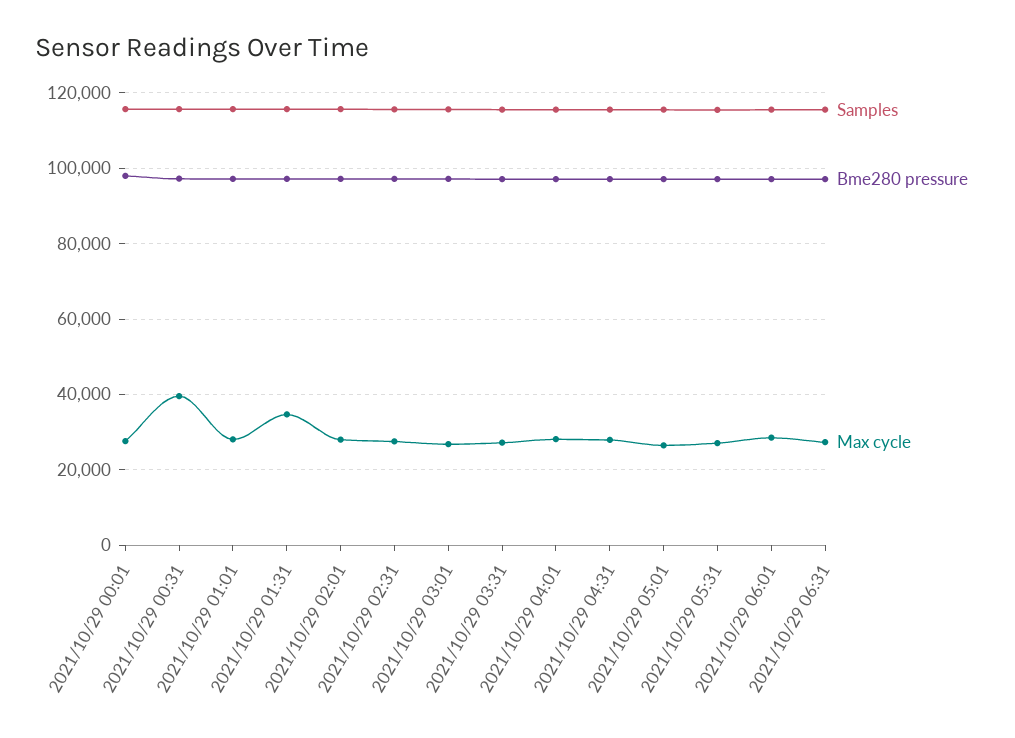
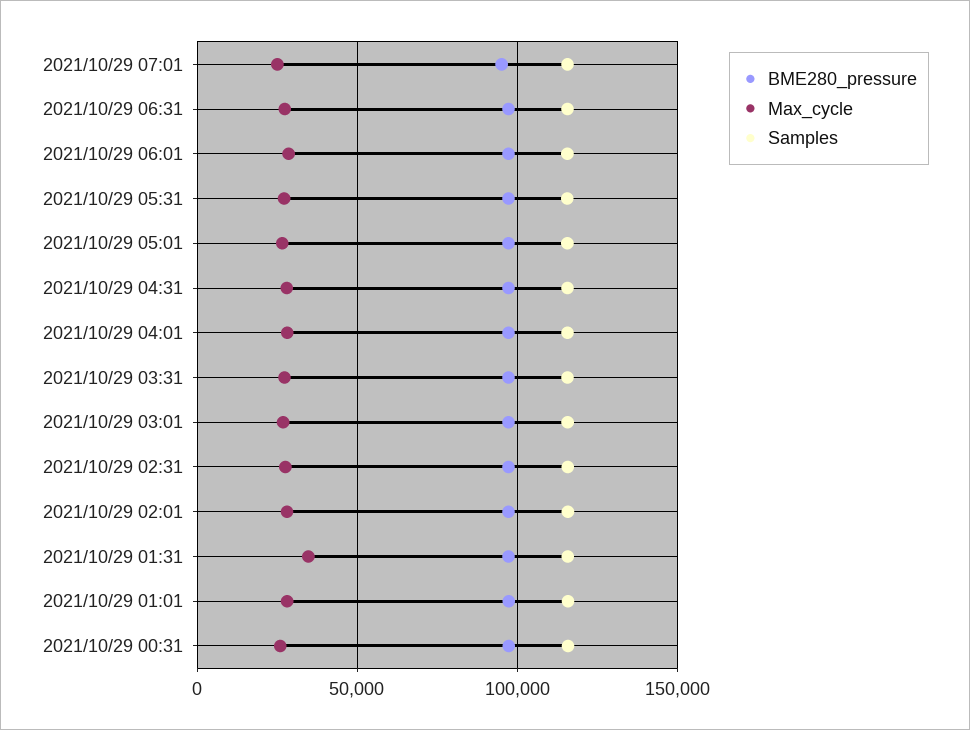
Samples, 2021/10/29 00:01: 116000 -> none
Bme280 pressure, 2021/10/29 00:01: 98000 -> none
Max cycle, 2021/10/29 00:01: 28000 -> none
Max cycle, 2021/10/29 00:31: 40000 -> 25000
Bme280 pressure, 2021/10/29 07:01: none -> 95000
Max cycle, 2021/10/29 07:01: none -> 25000
Samples, 2021/10/29 07:01: none -> 115000

